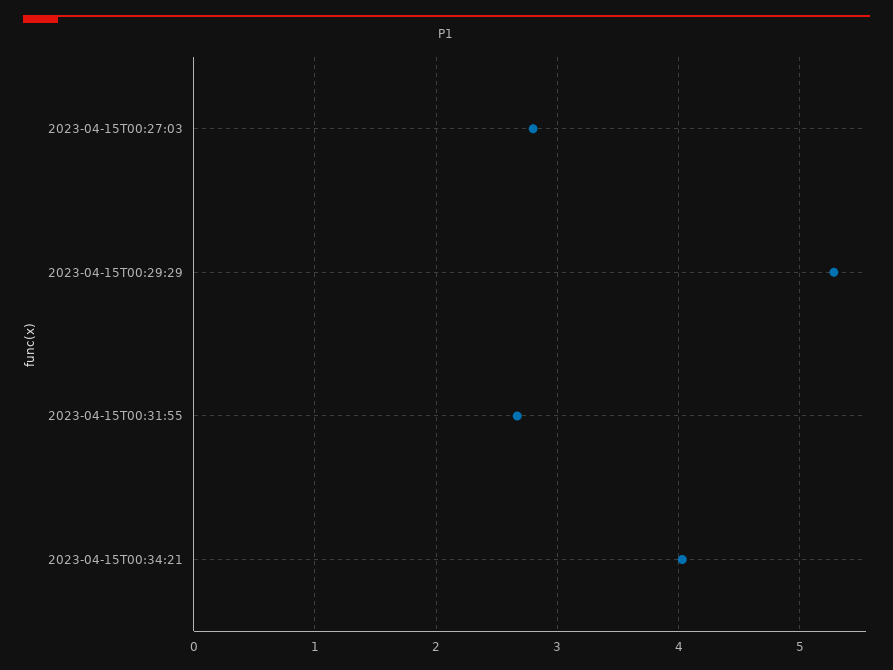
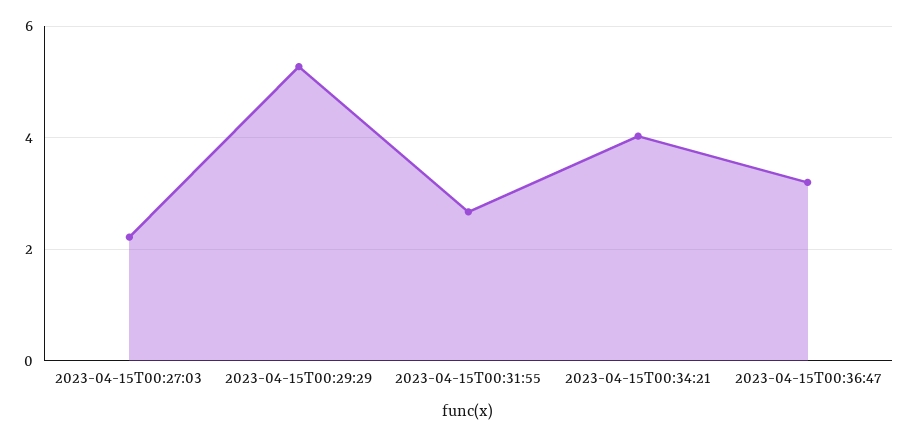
2023-04-15T00:27:03: 2.8 -> 2.2
2023-04-15T00:36:47: none -> 3.2

